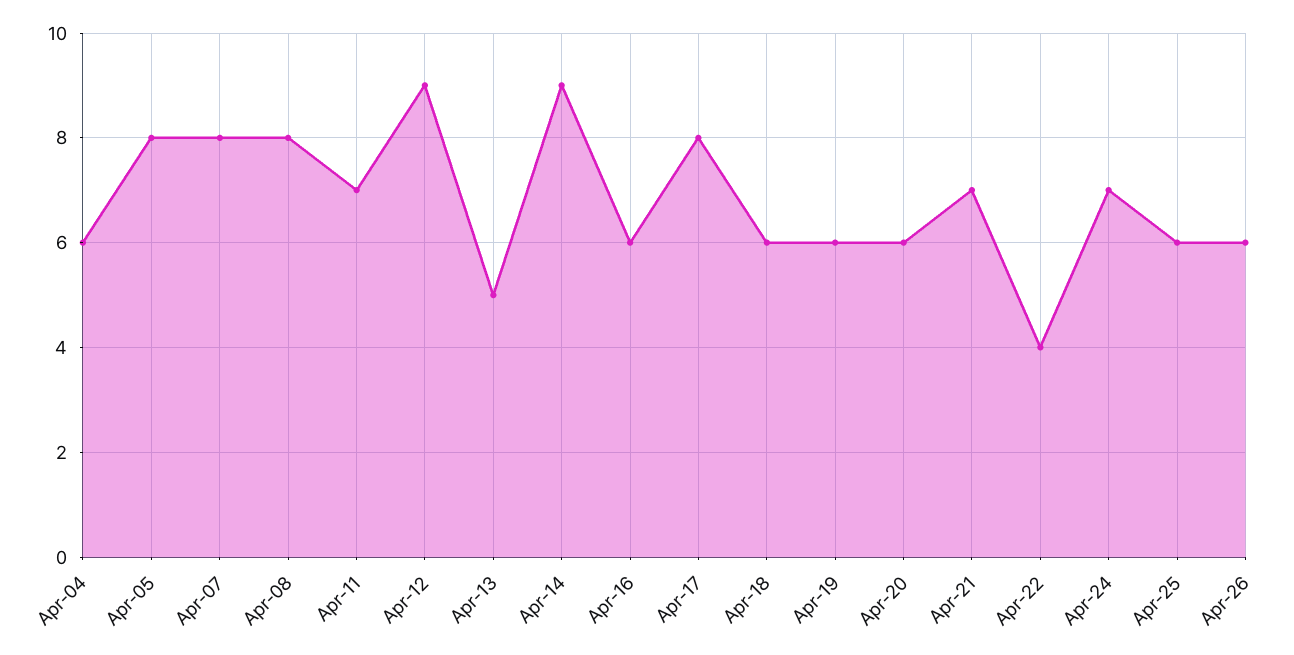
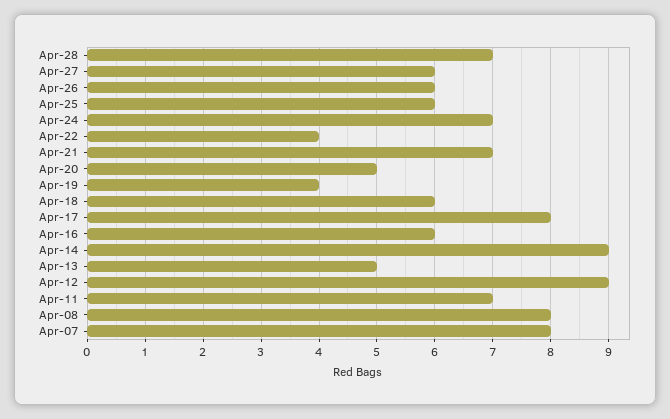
Apr-04: 6 -> none
Apr-05: 8 -> none
Apr-19: 6 -> 4
Apr-20: 6 -> 5
Apr-28: none -> 7
Apr-27: none -> 6

